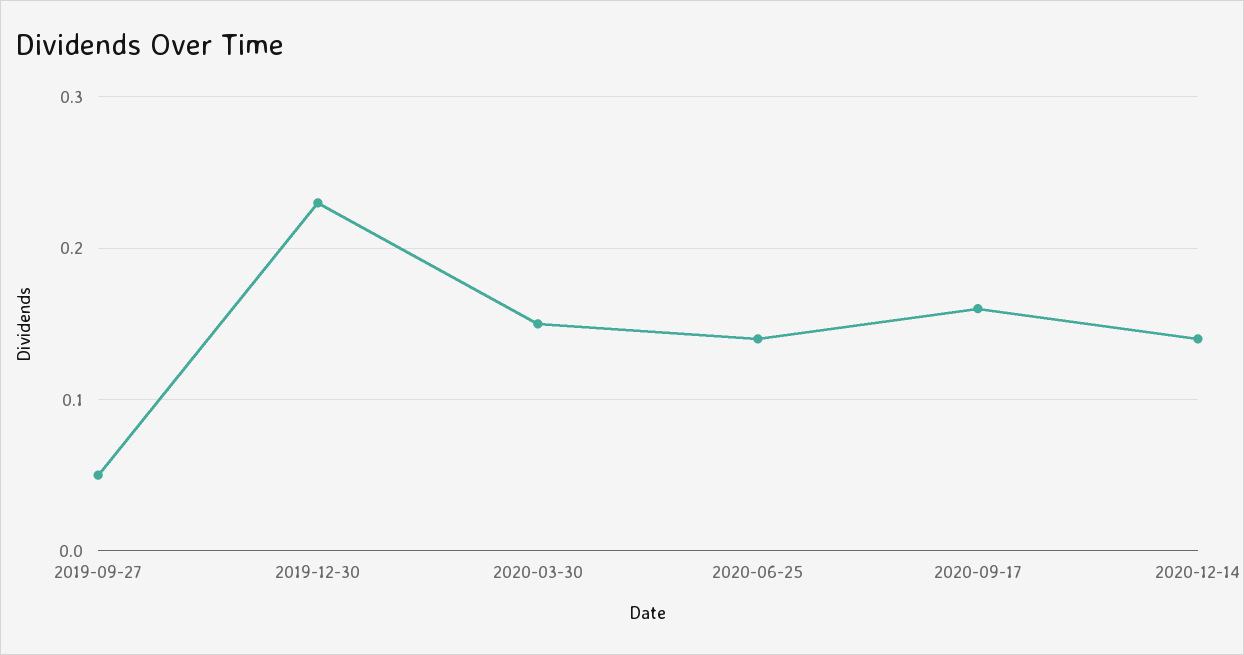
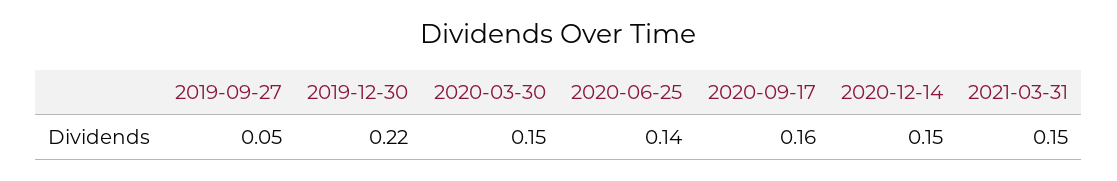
2019-12-30: 0.23 -> 0.22
2020-12-14: 0.14 -> 0.15
2021-03-31: none -> 0.15

